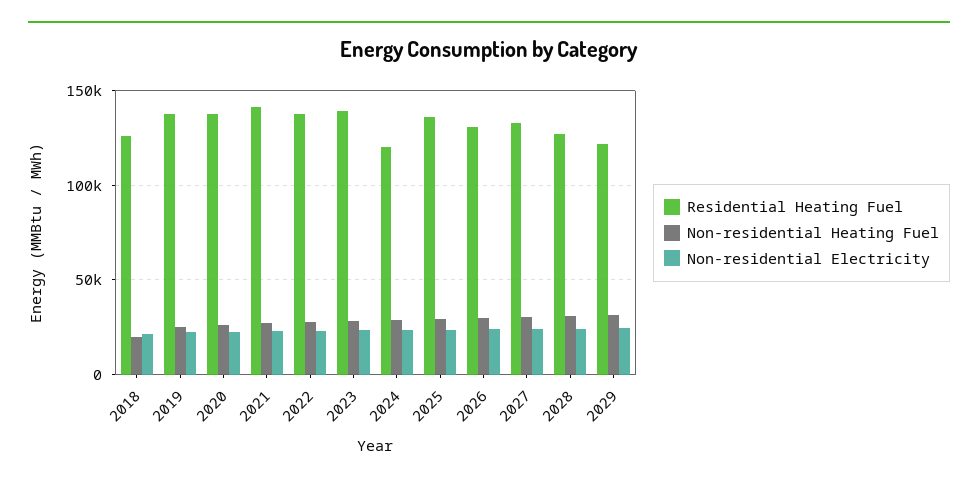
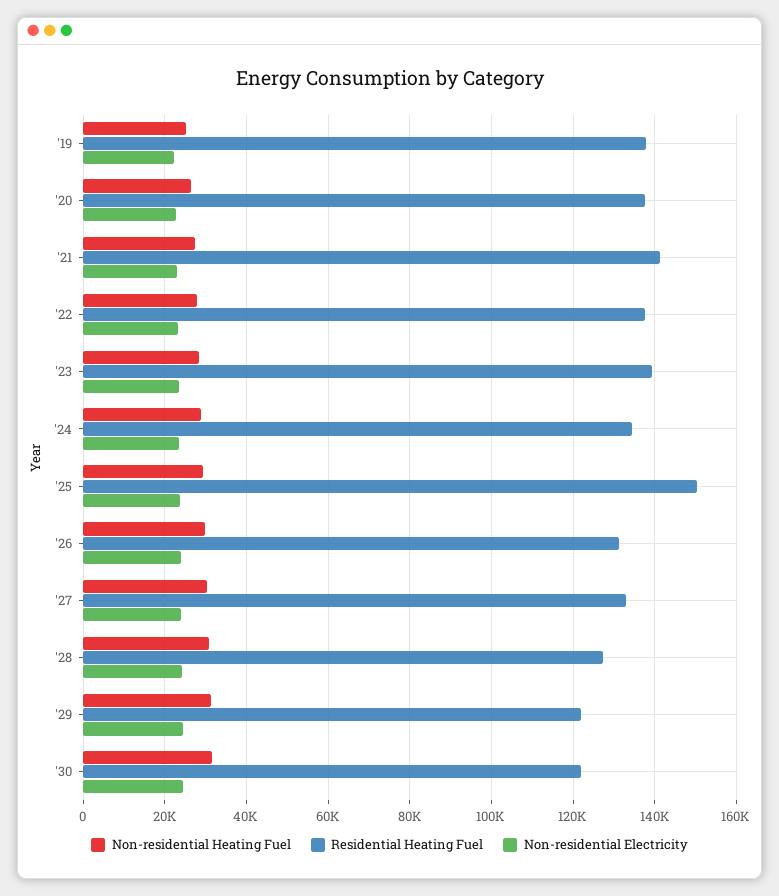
Residential Heating Fuel, 2018: 125000 -> none
Non-residential Heating Fuel, 2018: 20000 -> none
Non-residential Electricity, 2018: 20000 -> none
Residential Heating Fuel, 2024: 120000 -> 134000
Residential Heating Fuel, 2025: 135000 -> 150000
Non-residential Heating Fuel, '30: none -> 32000
Residential Heating Fuel, '30: none -> 122000
Non-residential Electricity, '30: none -> 24000

